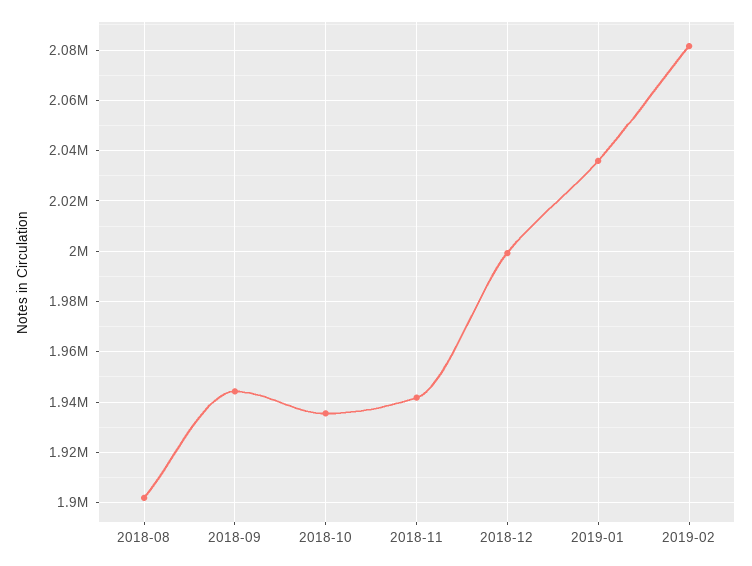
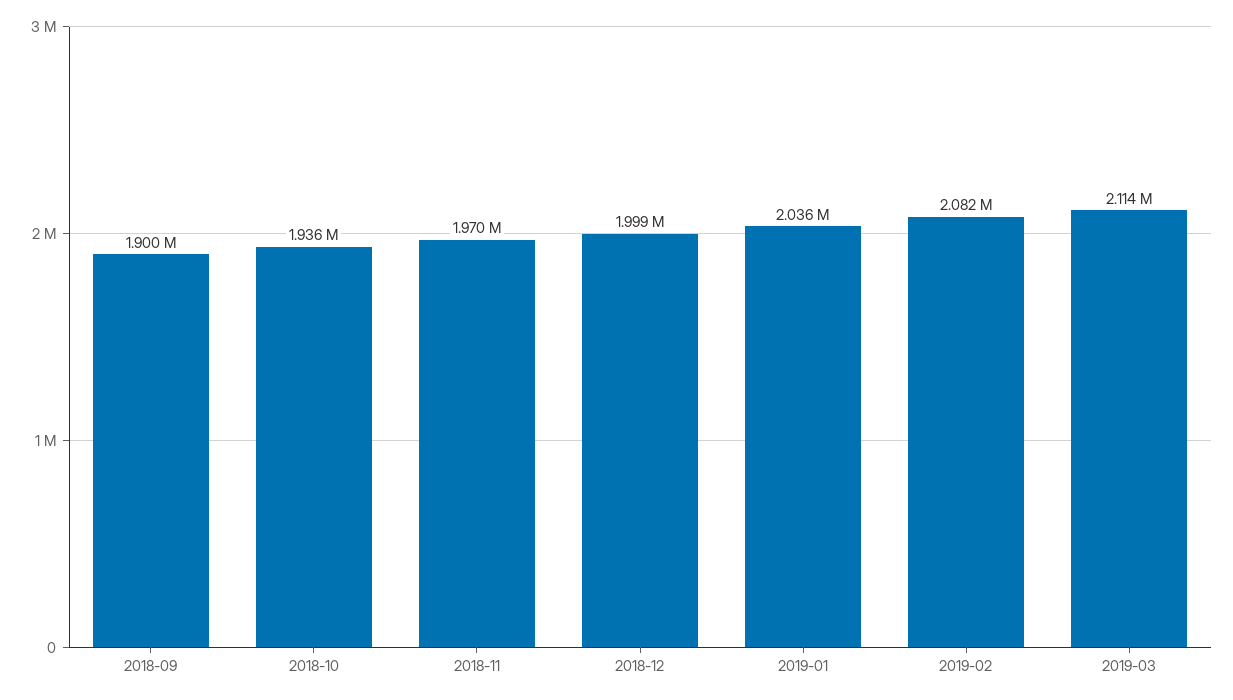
2018-08: 1902500 -> none
2018-09: 1945000 -> 1900000
2018-11: 1942500 -> 1970000
2019-03: none -> 2114000

